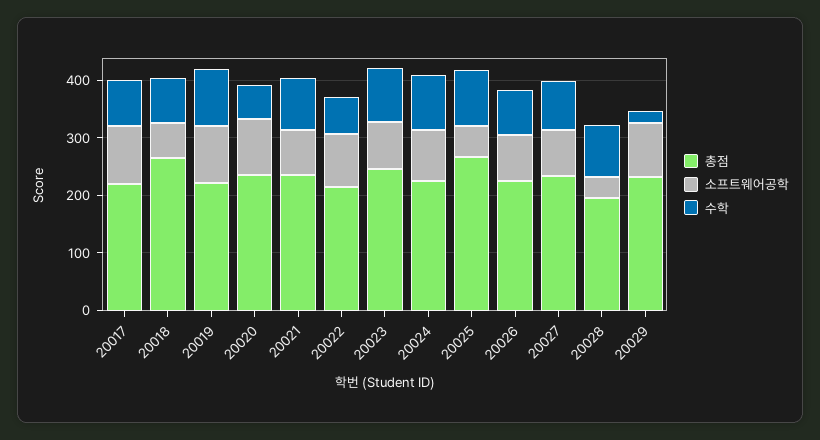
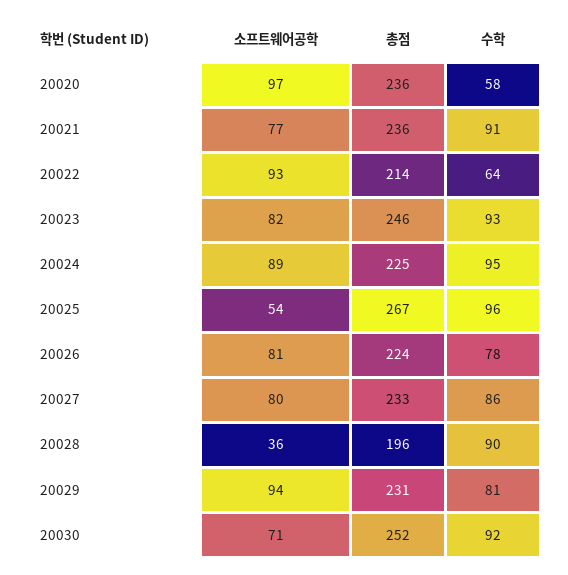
총점, 20017: 220 -> none
소프트웨어공학, 20017: 100 -> none
수학, 20017: 80 -> none
총점, 20018: 260 -> none
소프트웨어공학, 20018: 60 -> none
수학, 20018: 80 -> none
총점, 20019: 220 -> none
소프트웨어공학, 20019: 100 -> none
수학, 20019: 100 -> none
수학, 20029: 20 -> 81
소프트웨어공학, 20030: none -> 71
총점, 20030: none -> 252
수학, 20030: none -> 92

